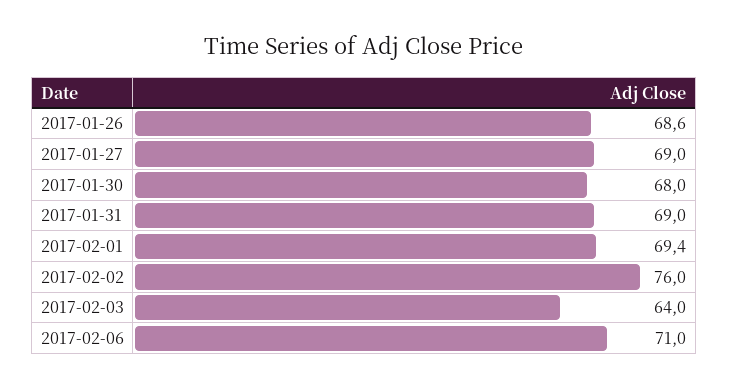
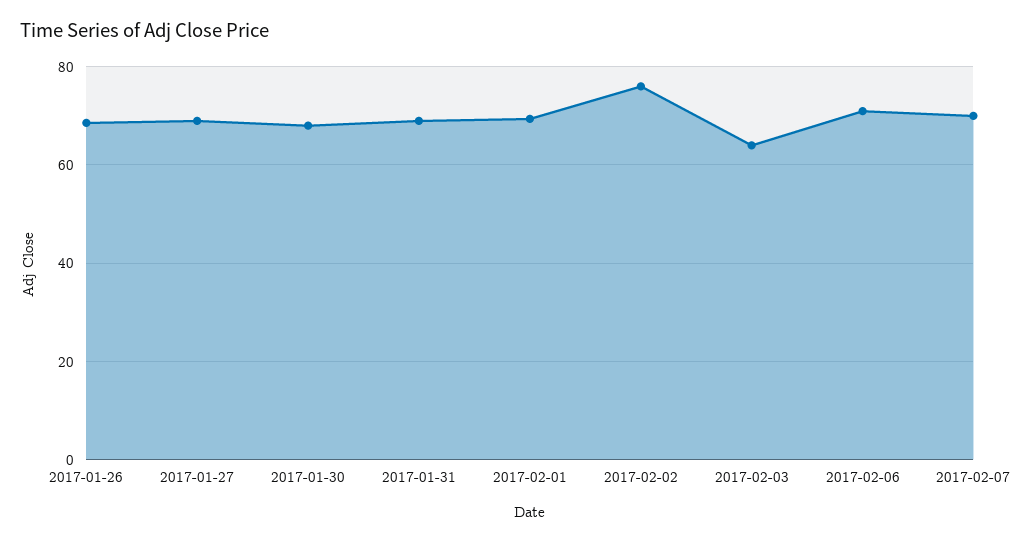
2017-02-07: none -> 70

